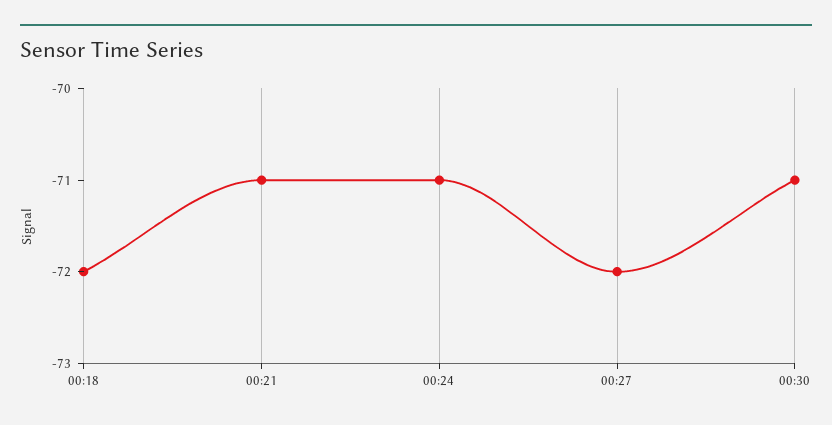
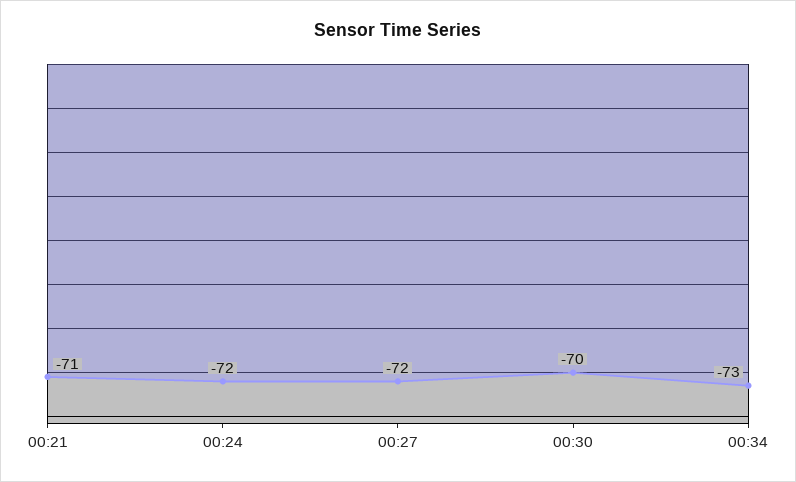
00:18: -72 -> none
00:24: -71 -> -72
00:30: -71 -> -70
00:34: none -> -73

